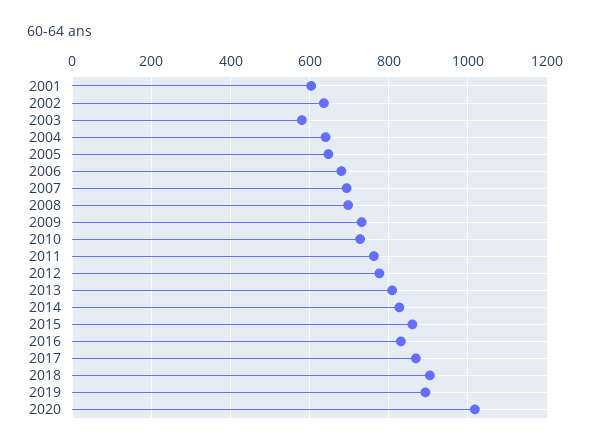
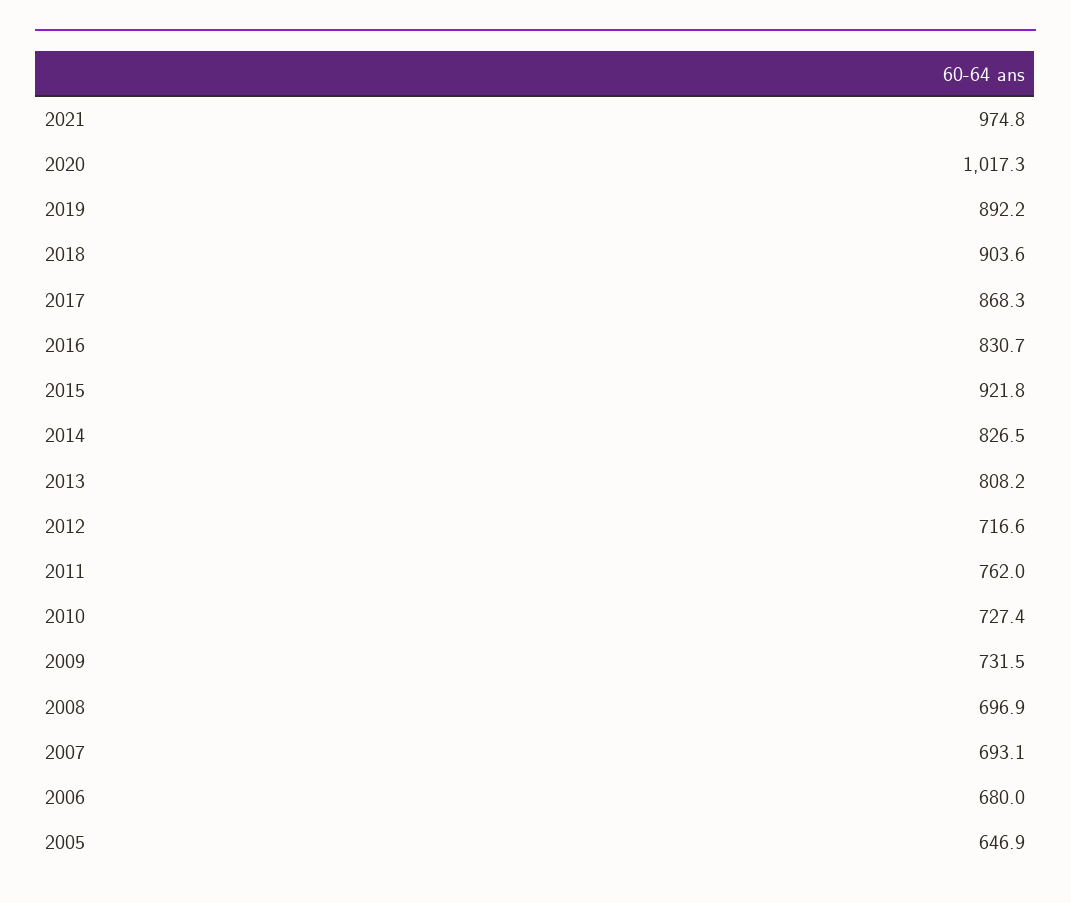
2001: 600 -> none
2002: 640 -> none
2003: 580 -> none
2004: 640 -> none
2012: 780 -> 716.6
2015: 860 -> 921.8
2021: none -> 974.8

